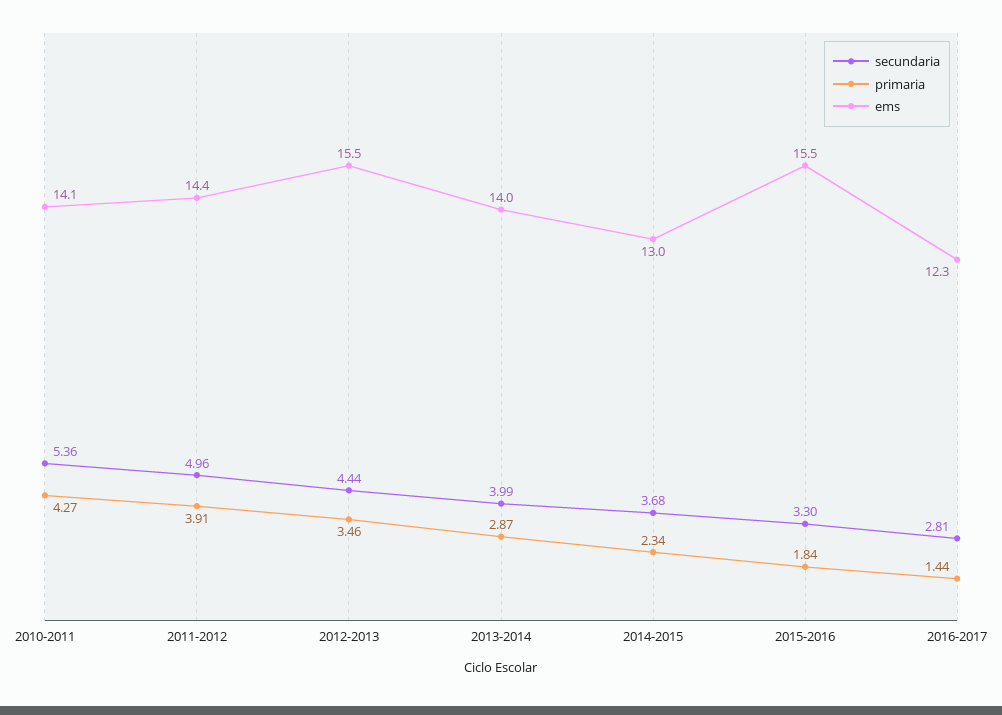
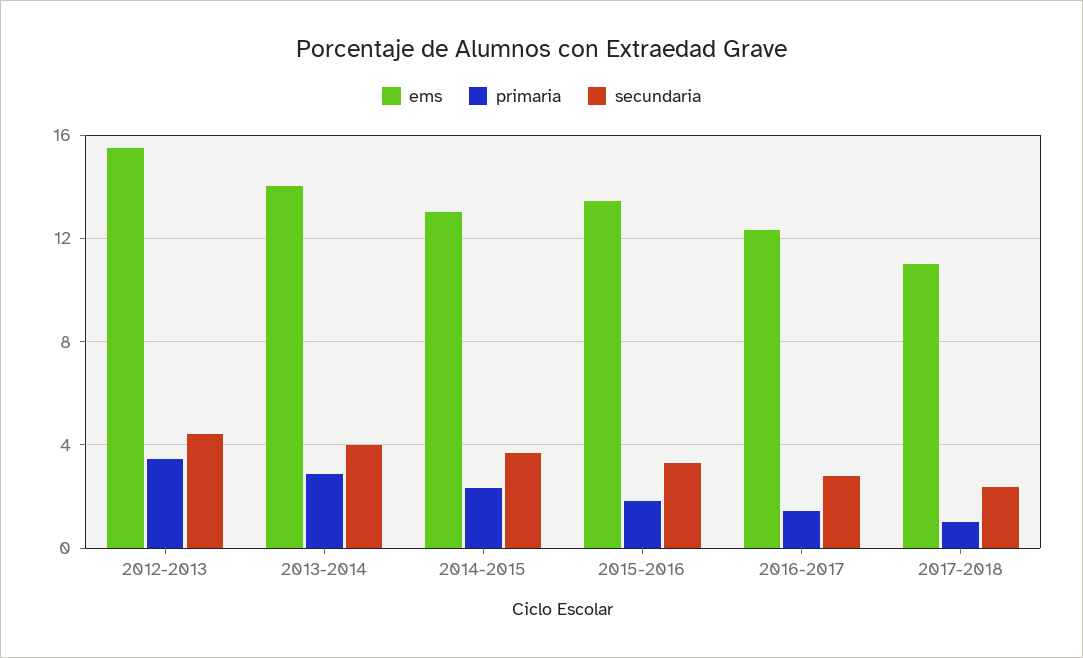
secundaria, 2010-2011: 5.36 -> none
primaria, 2010-2011: 4.27 -> none
ems, 2010-2011: 14.1 -> none
secundaria, 2011-2012: 4.96 -> none
primaria, 2011-2012: 3.91 -> none
ems, 2011-2012: 14.4 -> none
ems, 2015-2016: 15.5 -> 13.5
ems, 2017-2018: none -> 11
primaria, 2017-2018: none -> 1
secundaria, 2017-2018: none -> 2.5

